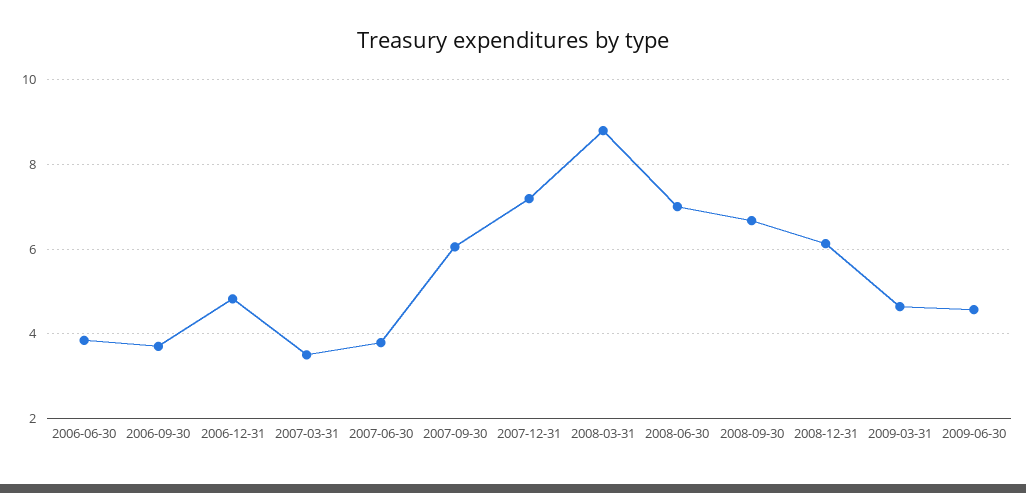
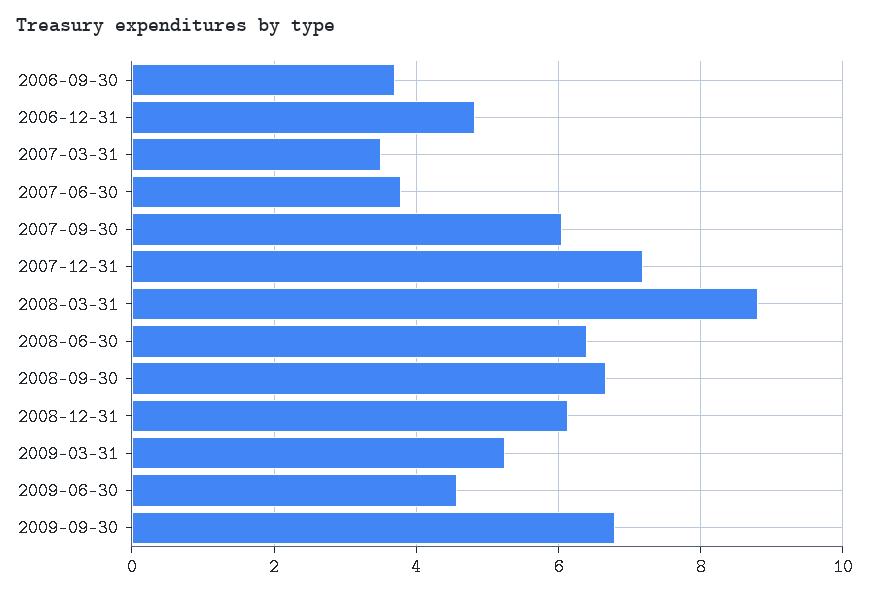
2006-06-30: 3.8 -> none
2008-06-30: 7 -> 6.4
2009-03-31: 4.6 -> 5.2
2009-09-30: none -> 6.8

